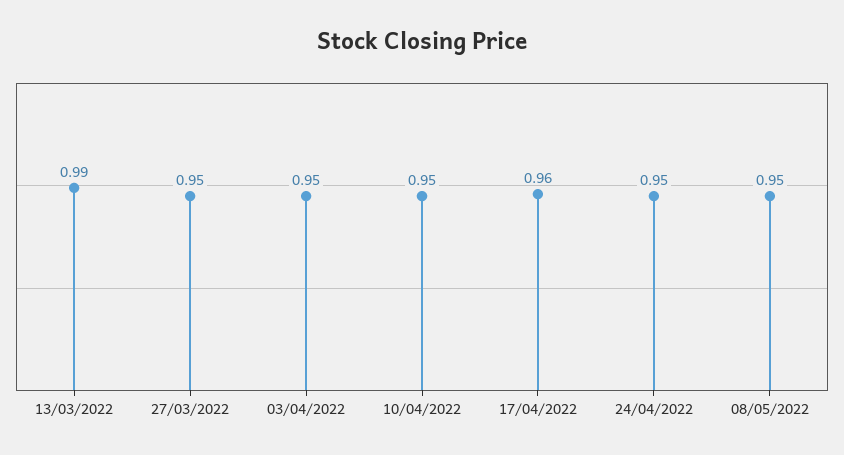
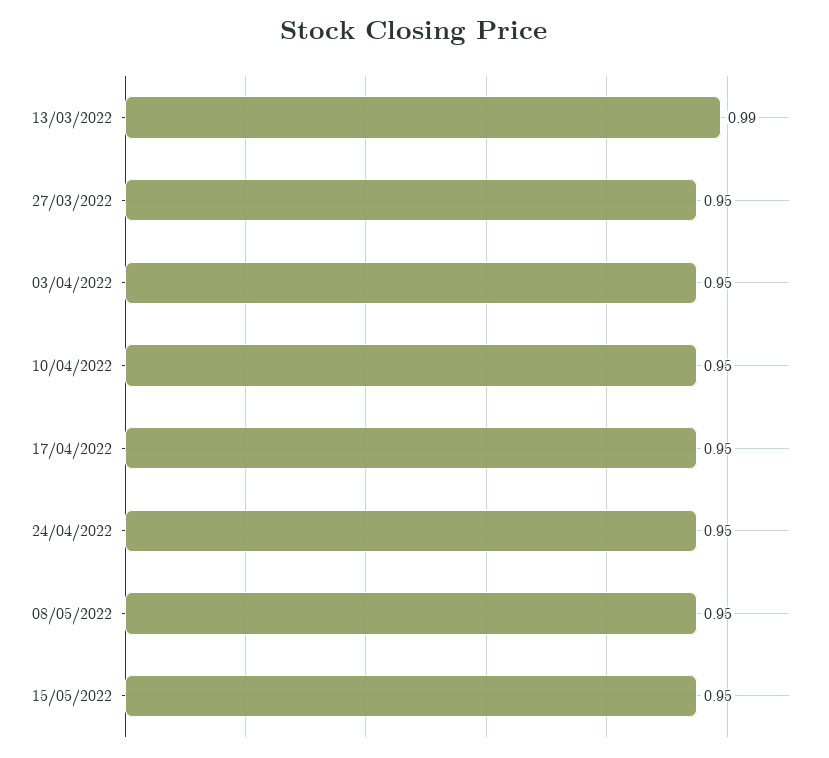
17/04/2022: 0.96 -> 0.95
15/05/2022: none -> 0.95

